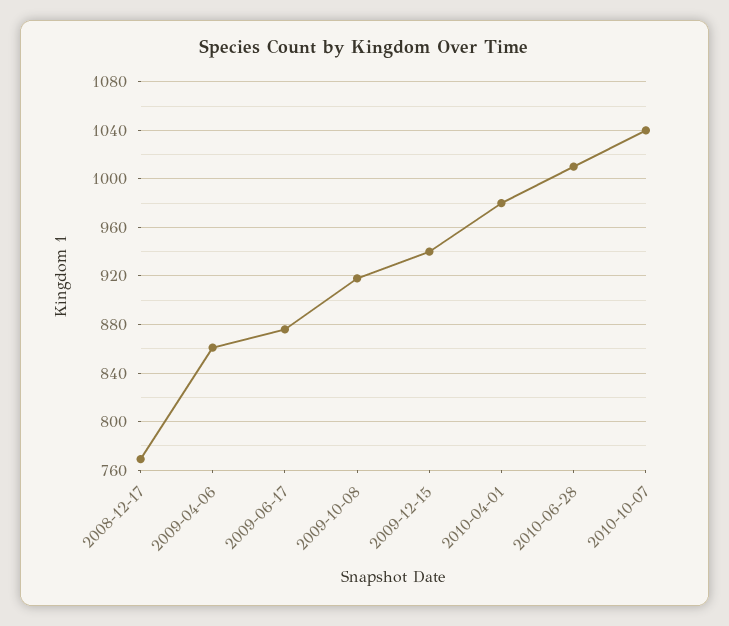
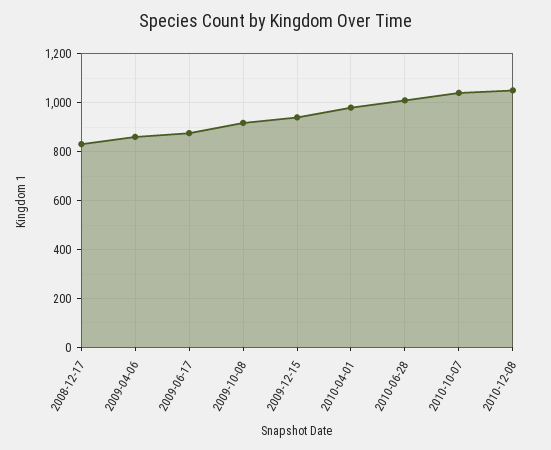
2008-12-17: 770 -> 825
2010-12-08: none -> 1050

